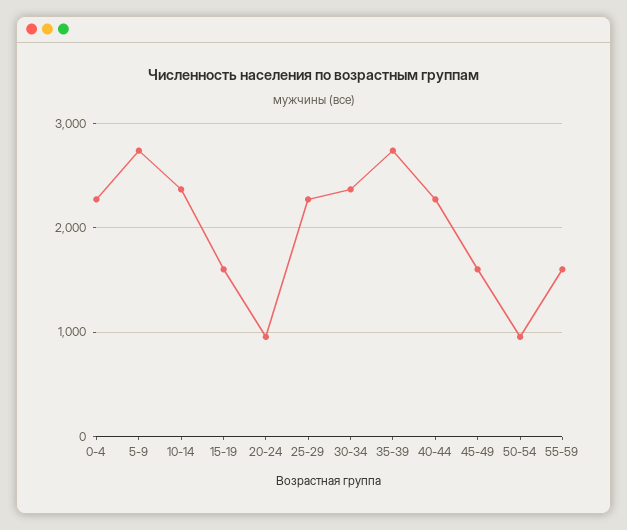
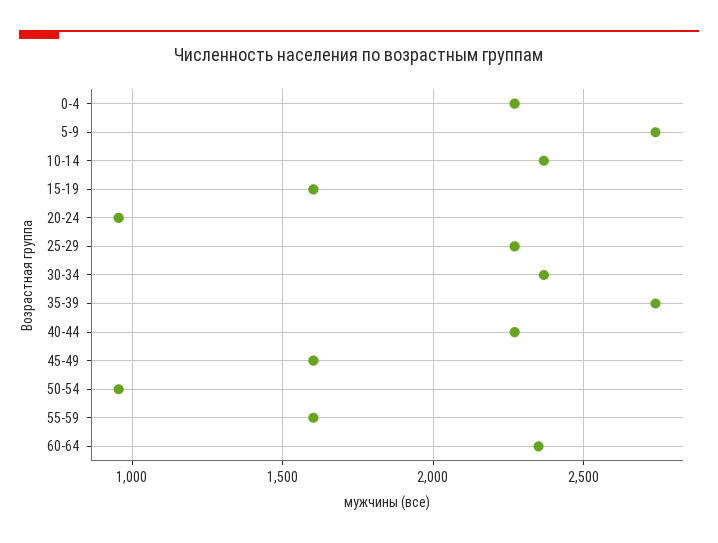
60-64: none -> 2350

